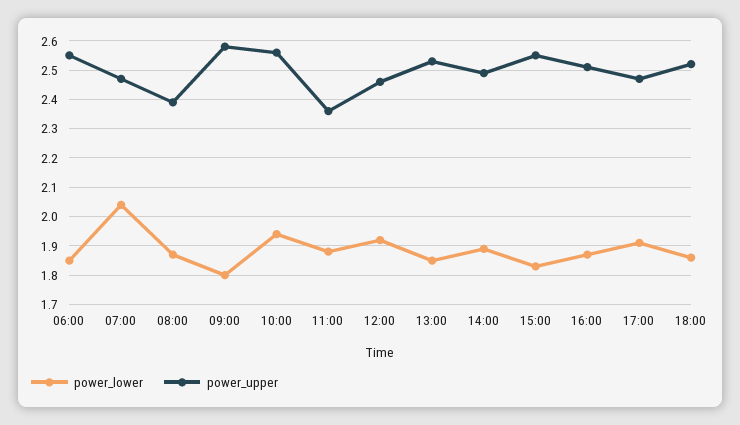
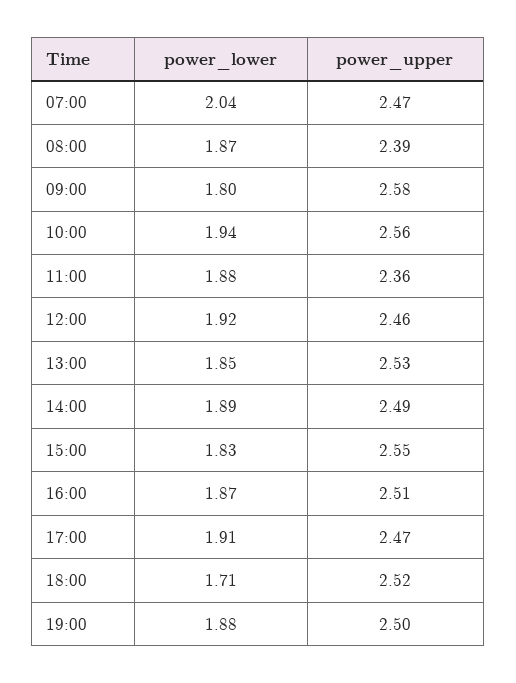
power_lower, 06:00: 1.85 -> none
power_upper, 06:00: 2.55 -> none
power_lower, 18:00: 1.85 -> 1.71
power_lower, 19:00: none -> 1.88
power_upper, 19:00: none -> 2.5

